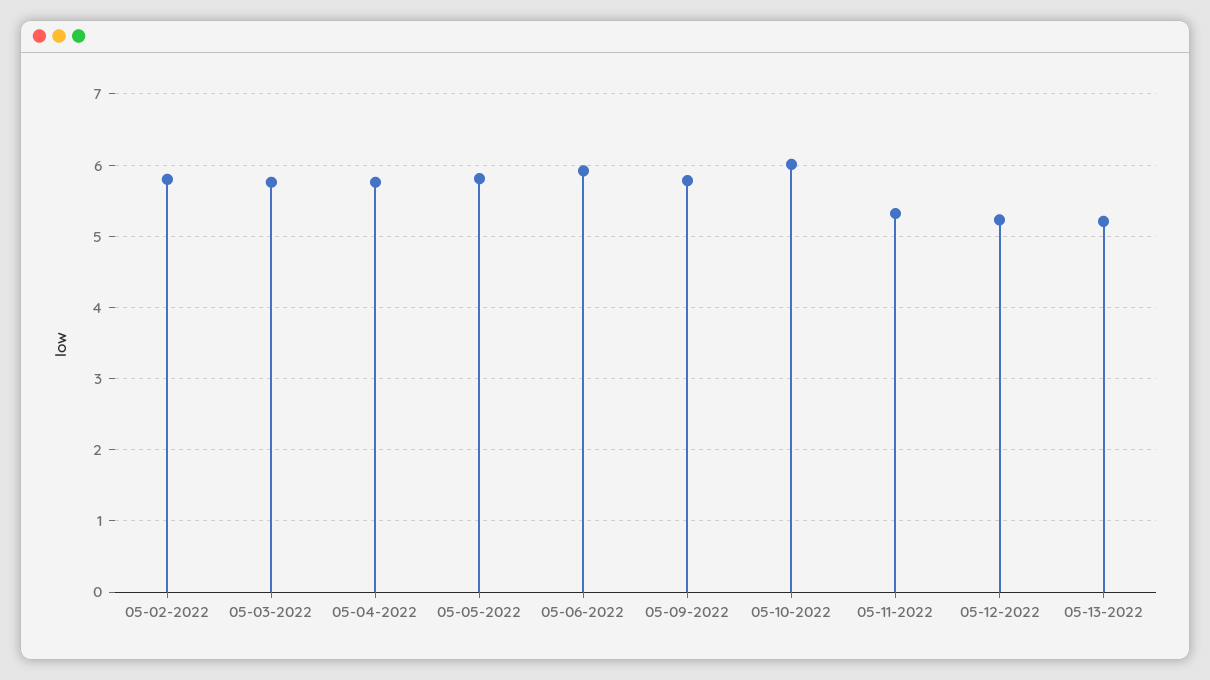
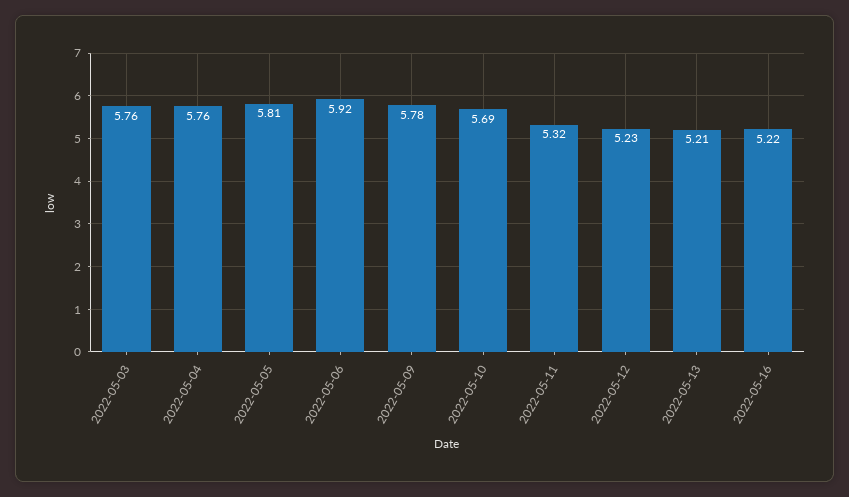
05-02-2022: 5.8 -> none
05-10-2022: 6 -> 5.69
2022-05-16: none -> 5.22

